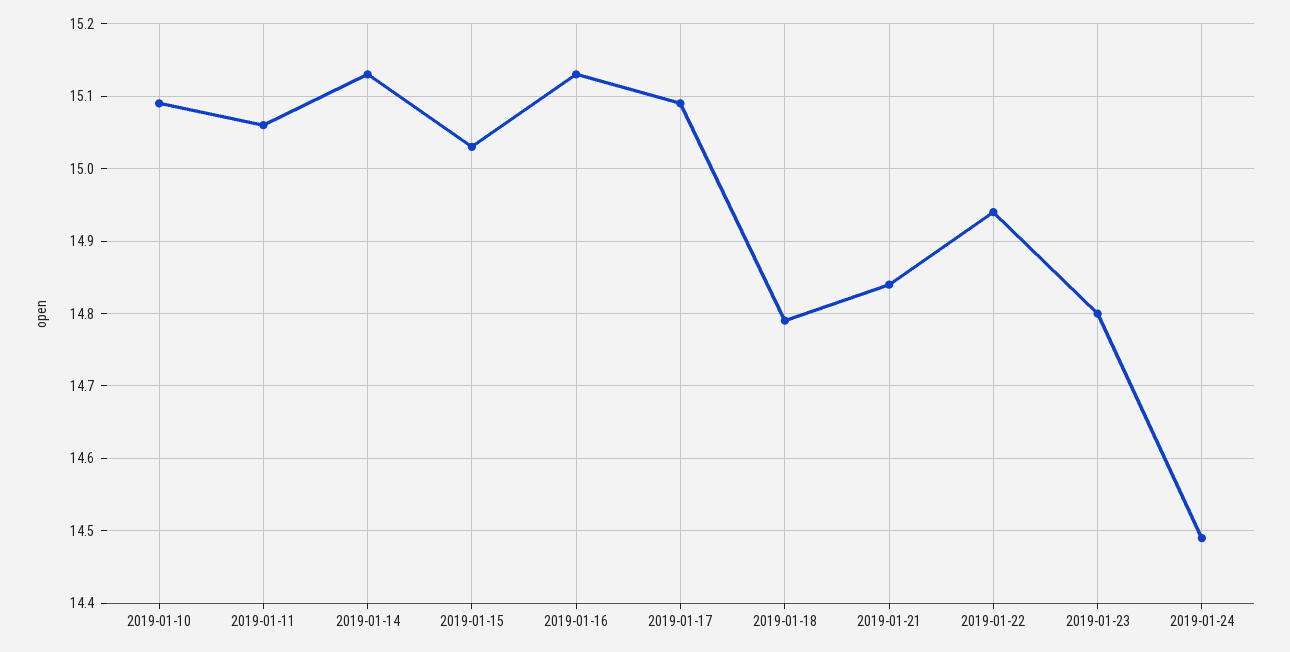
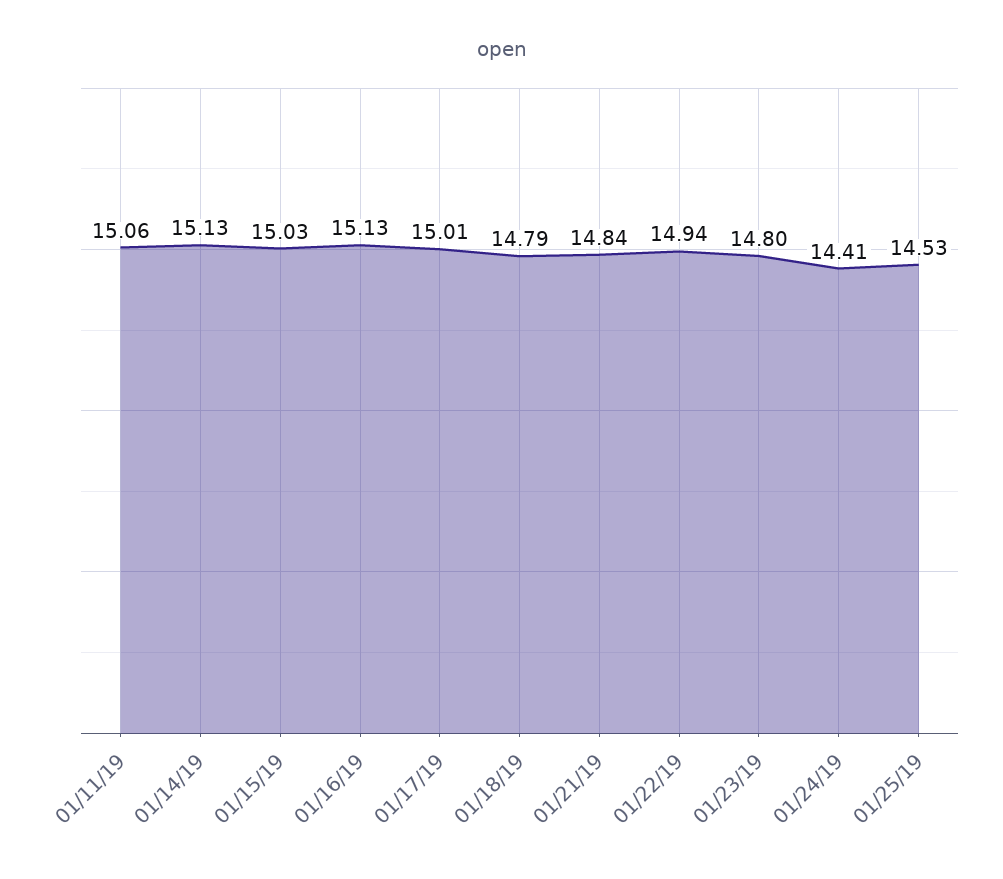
2019-01-10: 15.09 -> none
2019-01-17: 15.09 -> 15.01
2019-01-24: 14.49 -> 14.41
01/25/19: none -> 14.53

